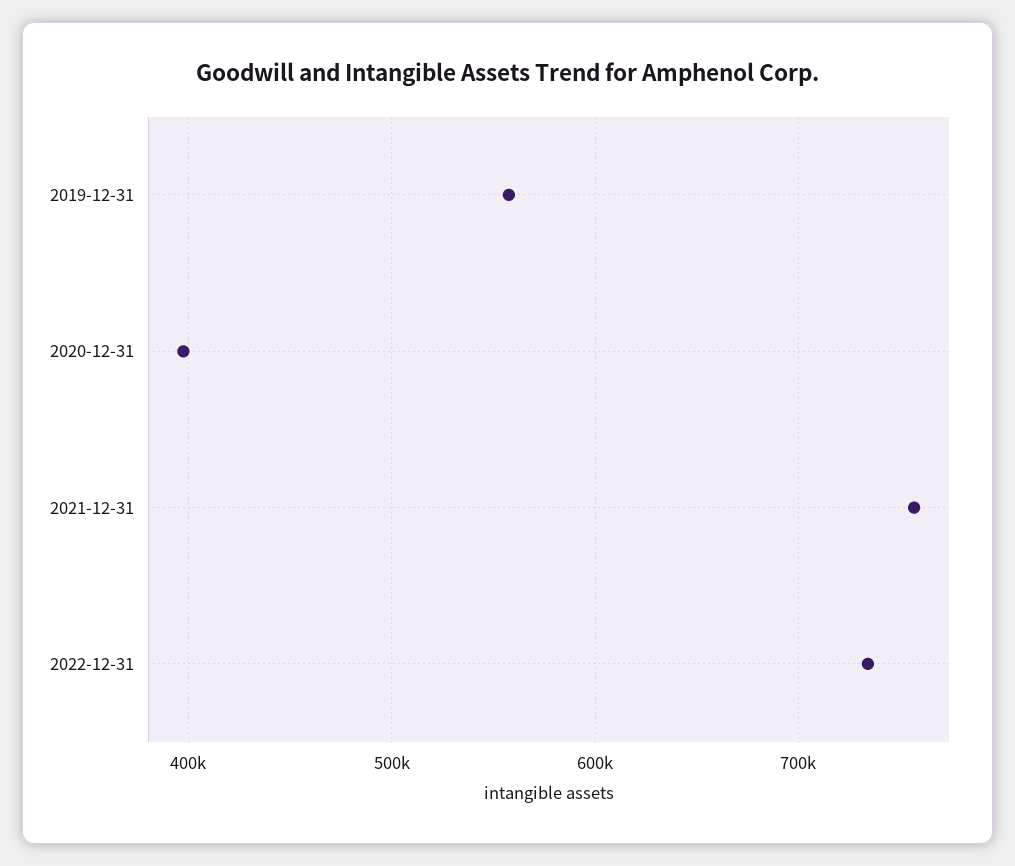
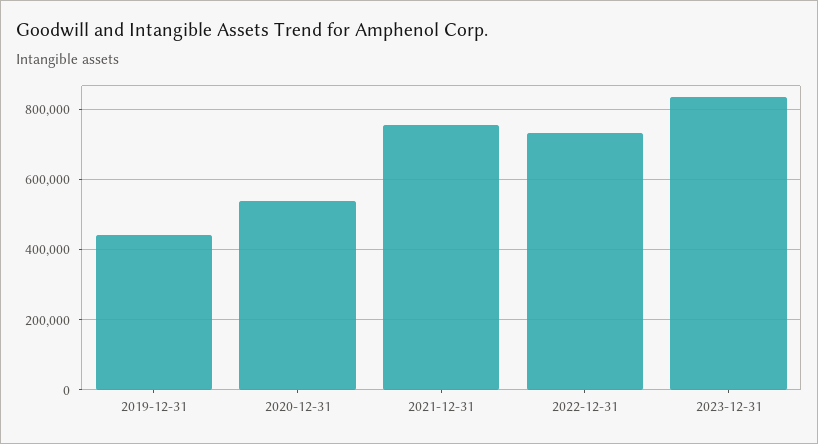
2019-12-31: 560000 -> 440000
2020-12-31: 400000 -> 540000
2023-12-31: none -> 840000

